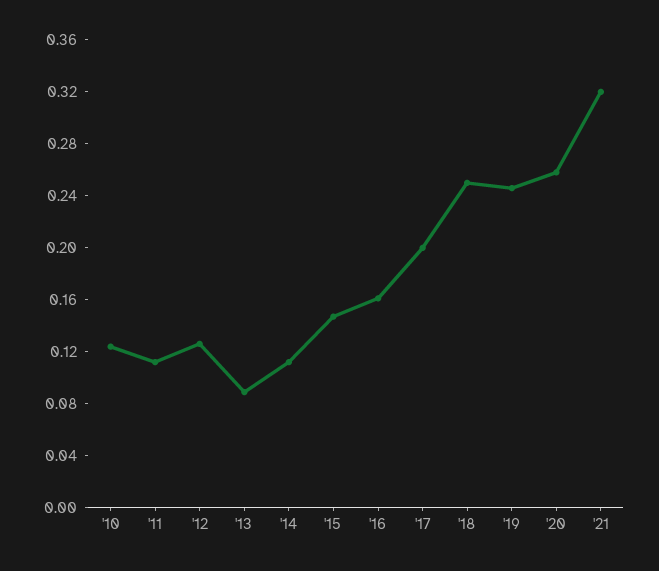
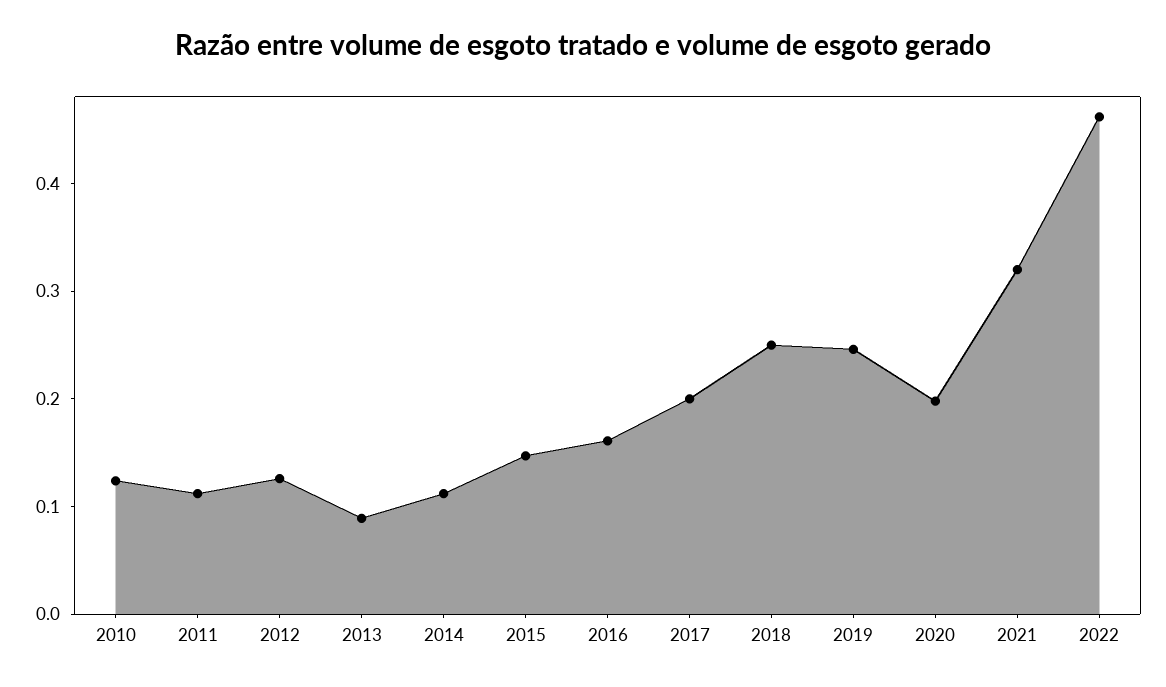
'20: 0.26 -> 0.2
2022: none -> 0.46

